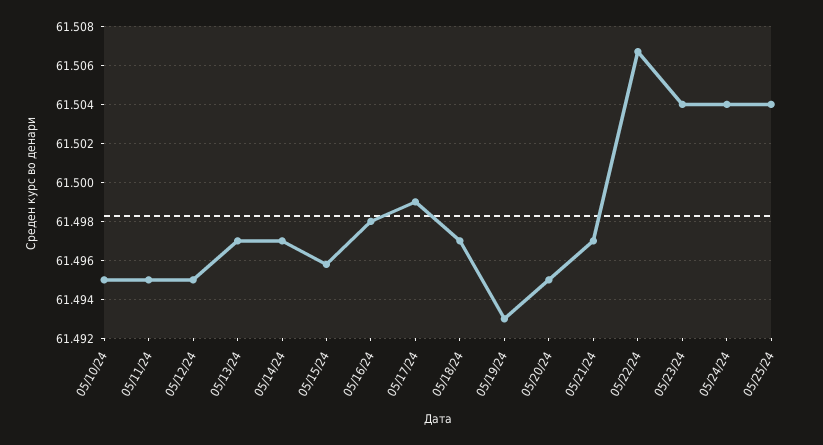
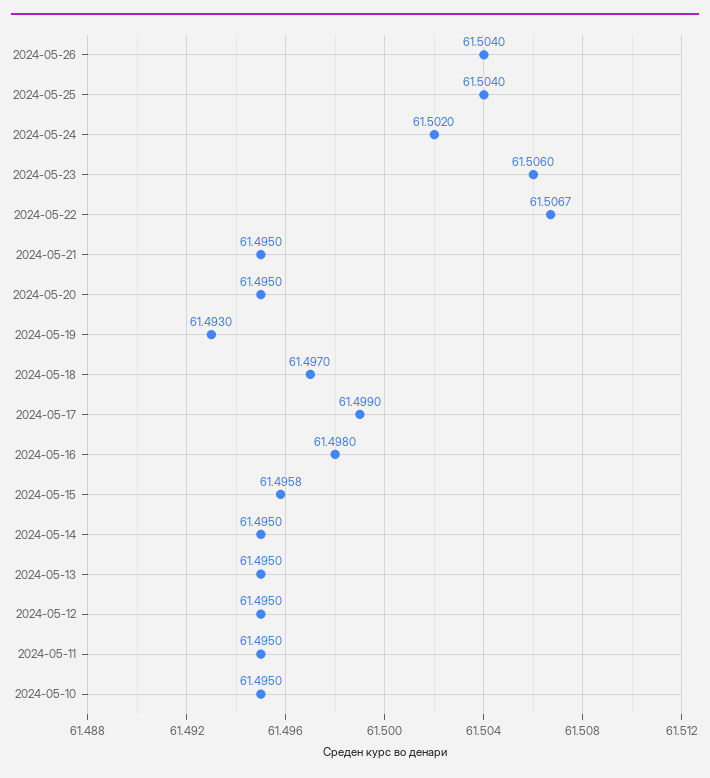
05/13/24: 61.497 -> 61.495
05/14/24: 61.497 -> 61.495
05/21/24: 61.497 -> 61.495
05/23/24: 61.504 -> 61.506
05/24/24: 61.504 -> 61.502
2024-05-26: none -> 61.504

